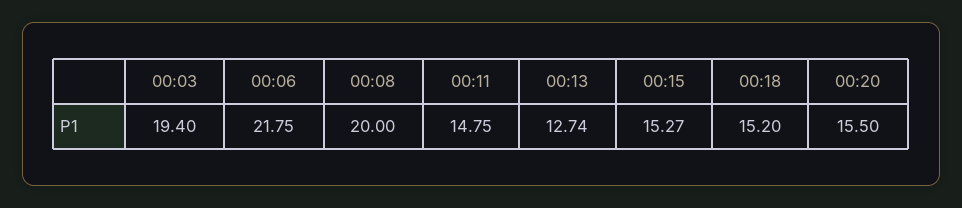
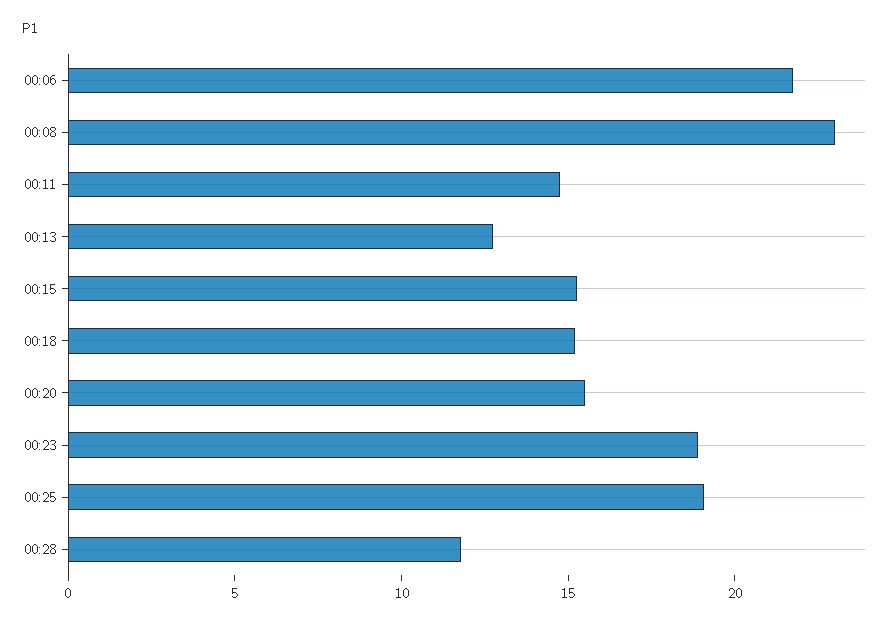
00:03: 19.4 -> none
00:08: 20 -> 23
00:23: none -> 19
00:25: none -> 19
00:28: none -> 12

